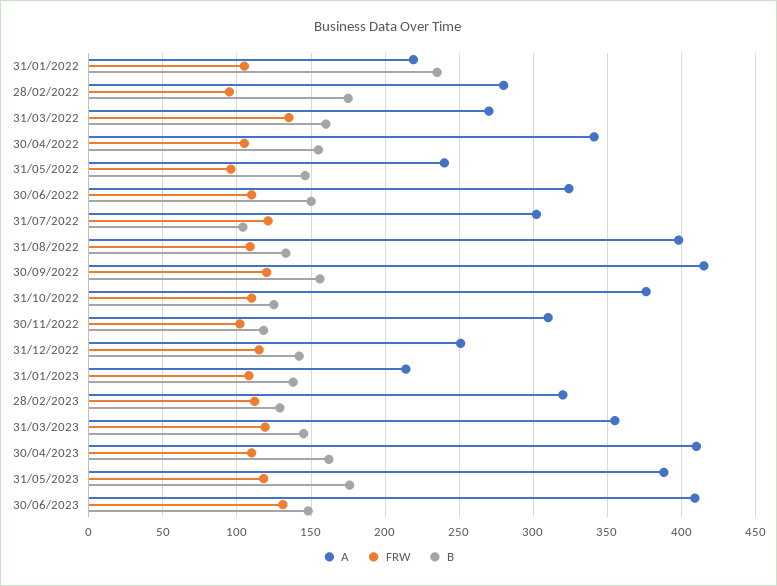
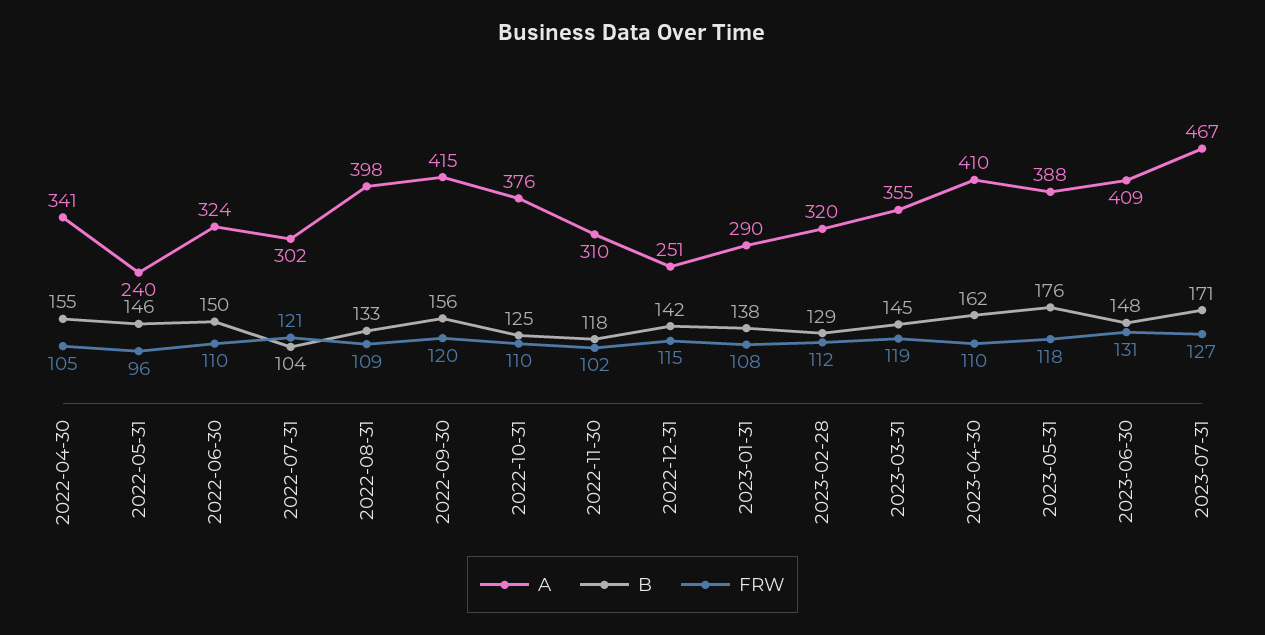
A, 31/01/2022: 220 -> none
FRW, 31/01/2022: 105 -> none
B, 31/01/2022: 235 -> none
A, 28/02/2022: 280 -> none
FRW, 28/02/2022: 95 -> none
B, 28/02/2022: 175 -> none
A, 31/03/2022: 270 -> none
FRW, 31/03/2022: 135 -> none
B, 31/03/2022: 160 -> none
A, 31/01/2023: 215 -> 290
A, 2023-07-31: none -> 467
B, 2023-07-31: none -> 171
FRW, 2023-07-31: none -> 127

